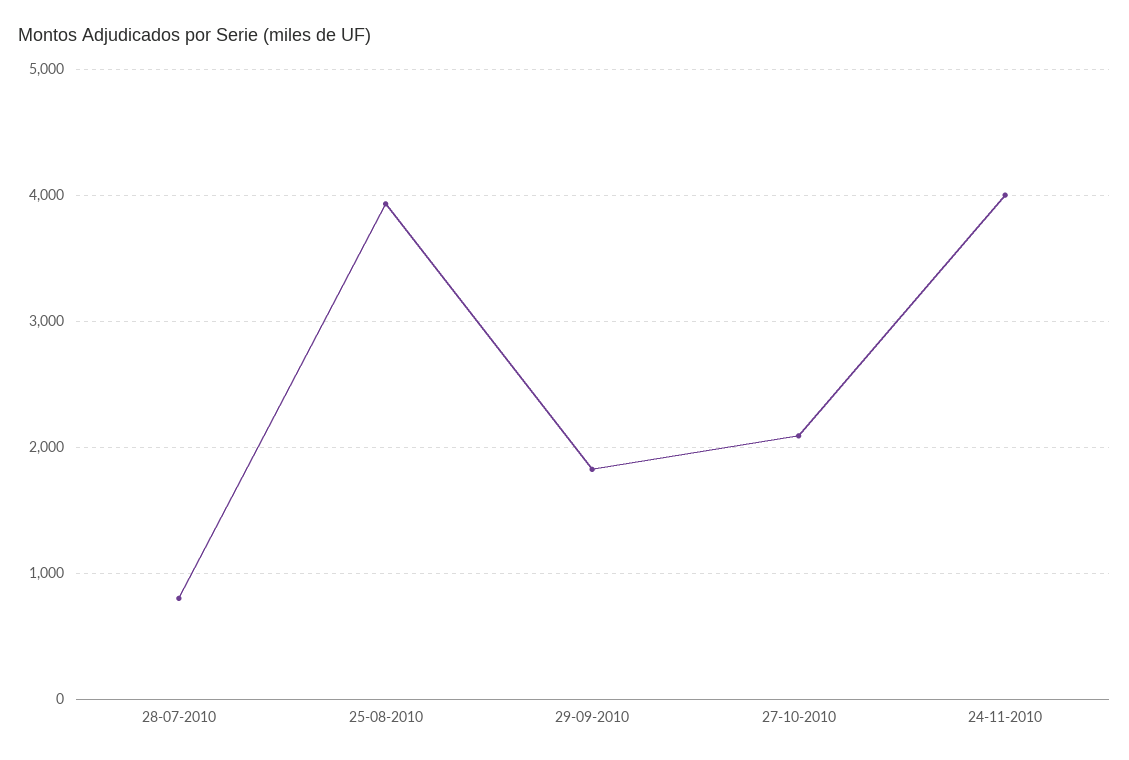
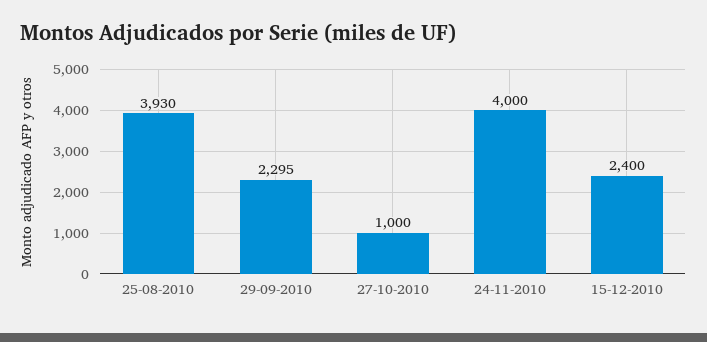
28-07-2010: 800 -> none
29-09-2010: 1800 -> 2295
27-10-2010: 2100 -> 1000
15-12-2010: none -> 2400

